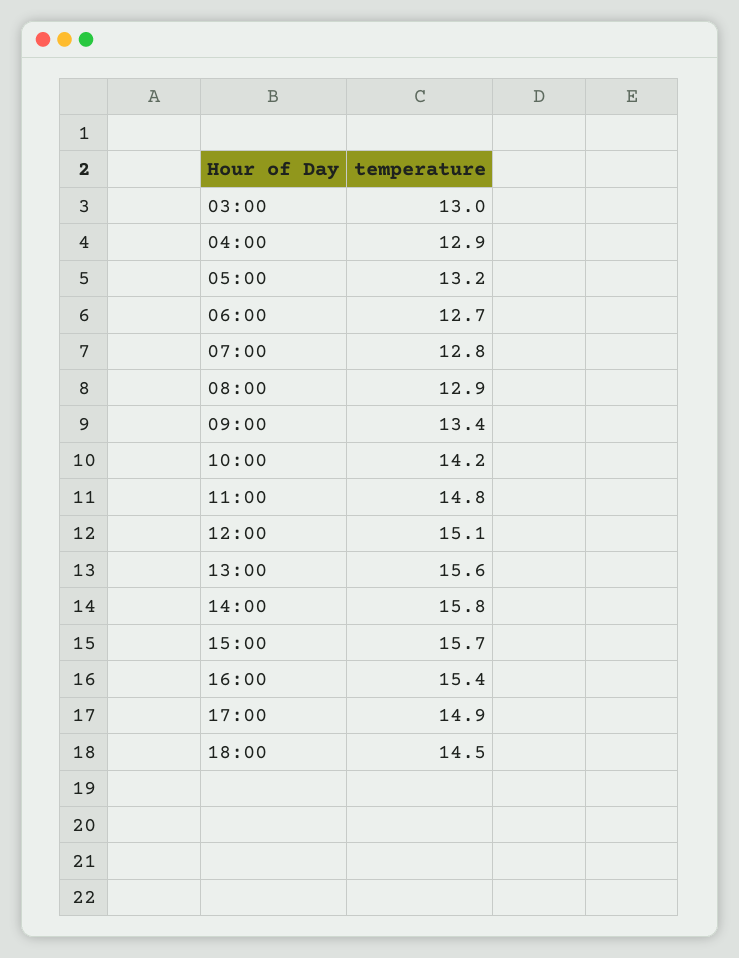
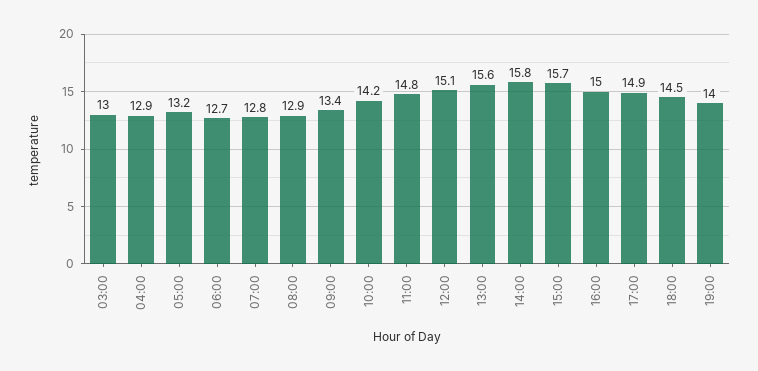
16:00: 15.4 -> 15
19:00: none -> 14

